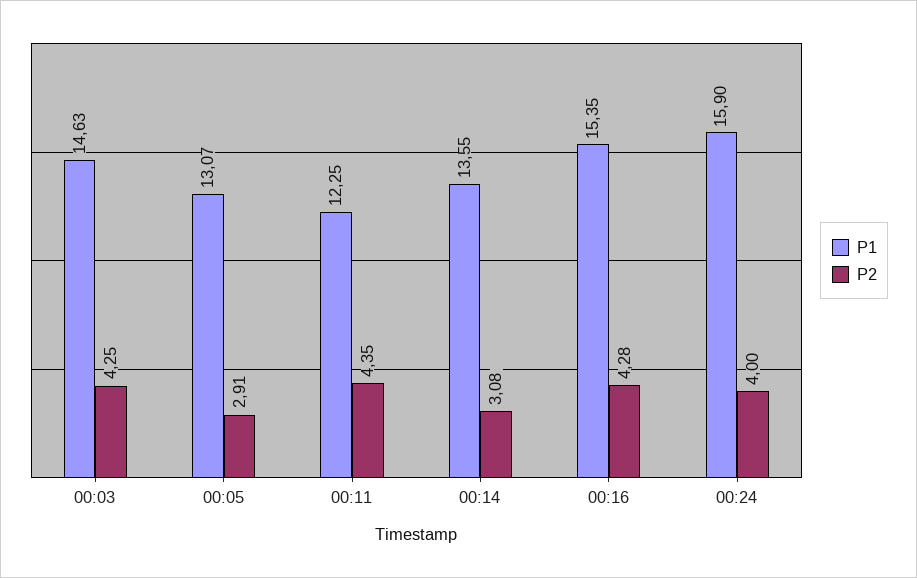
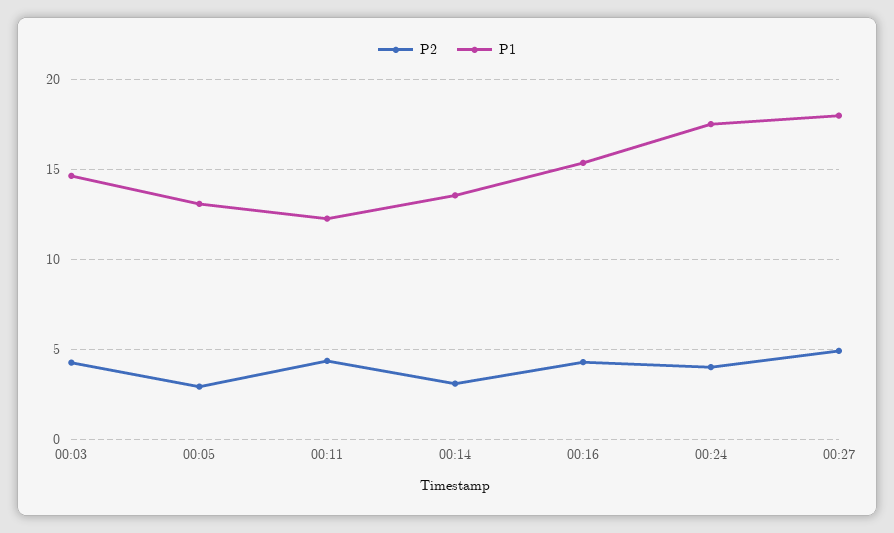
P1, 00:24: 15.9 -> 17.5
P2, 00:27: none -> 5
P1, 00:27: none -> 18

